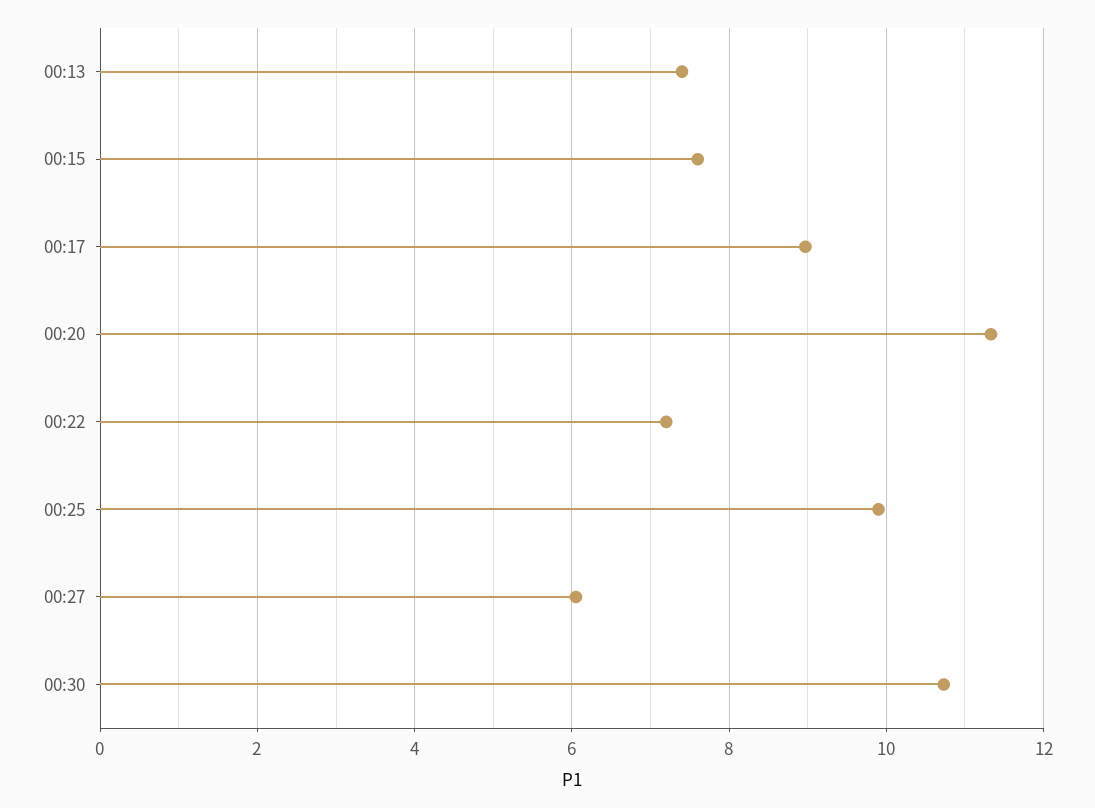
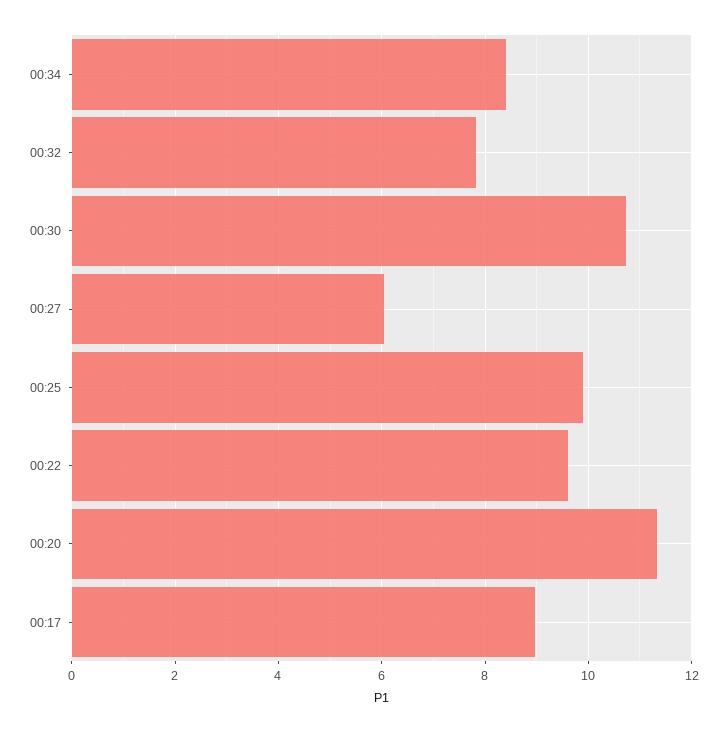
00:13: 7.4 -> none
00:15: 7.6 -> none
00:22: 7.2 -> 9.6
00:34: none -> 8.4
00:32: none -> 7.8

